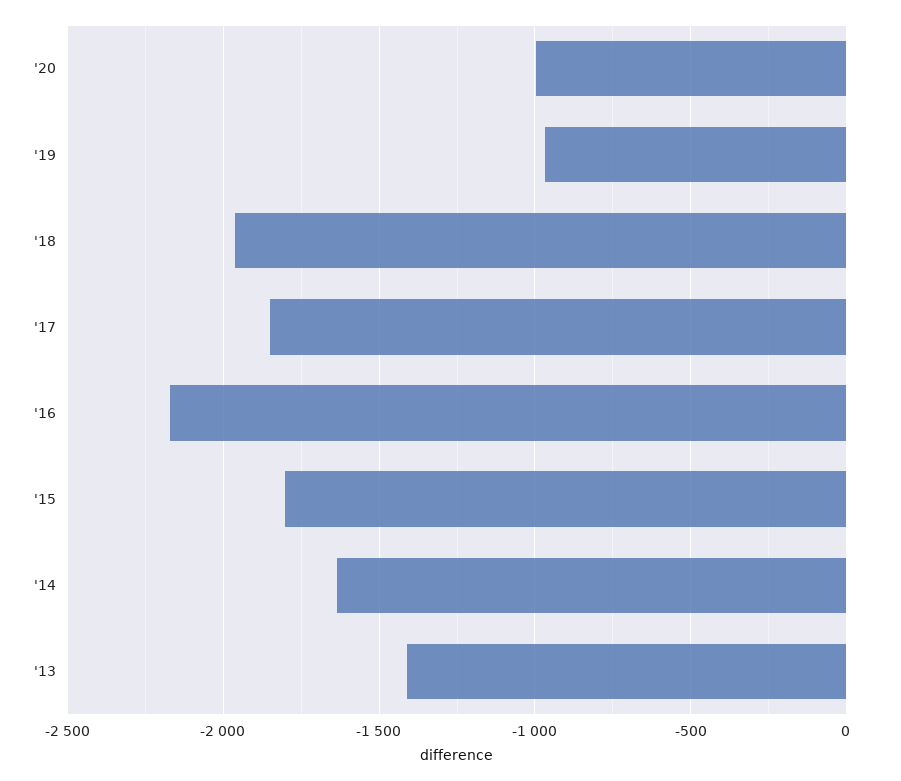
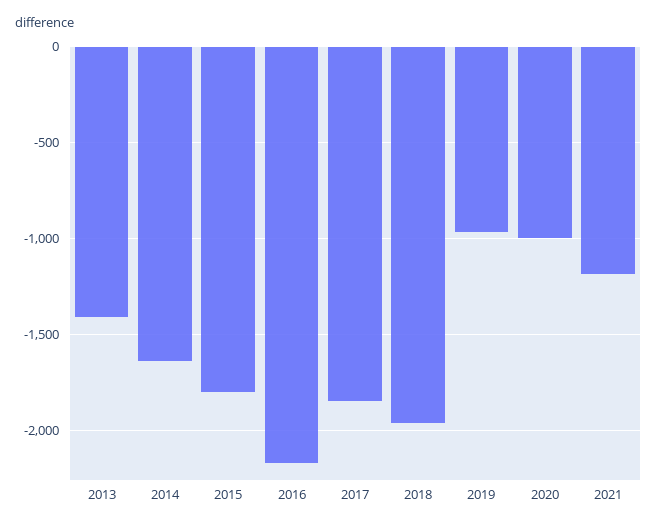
2021: none -> -1200

